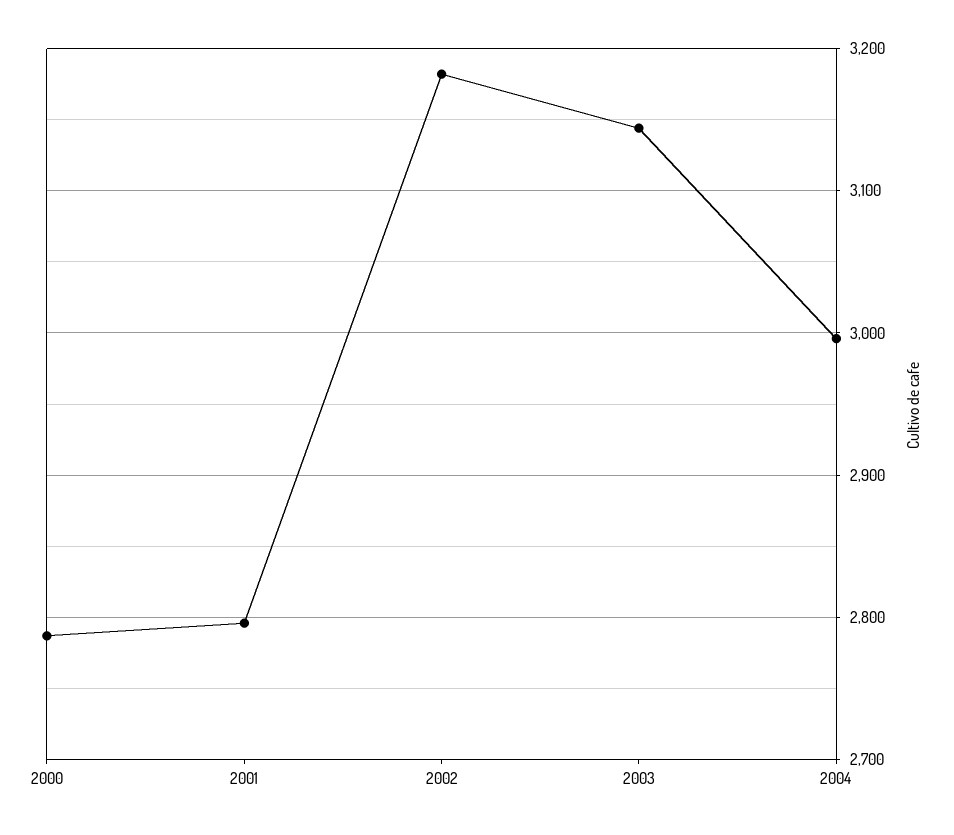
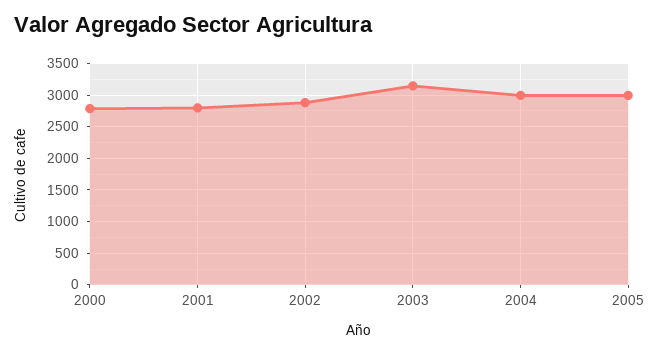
2002: 3180 -> 2900
2005: none -> 3000

